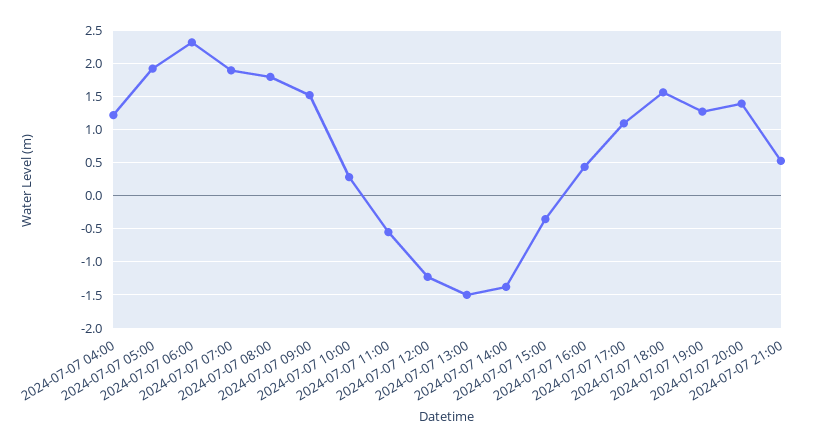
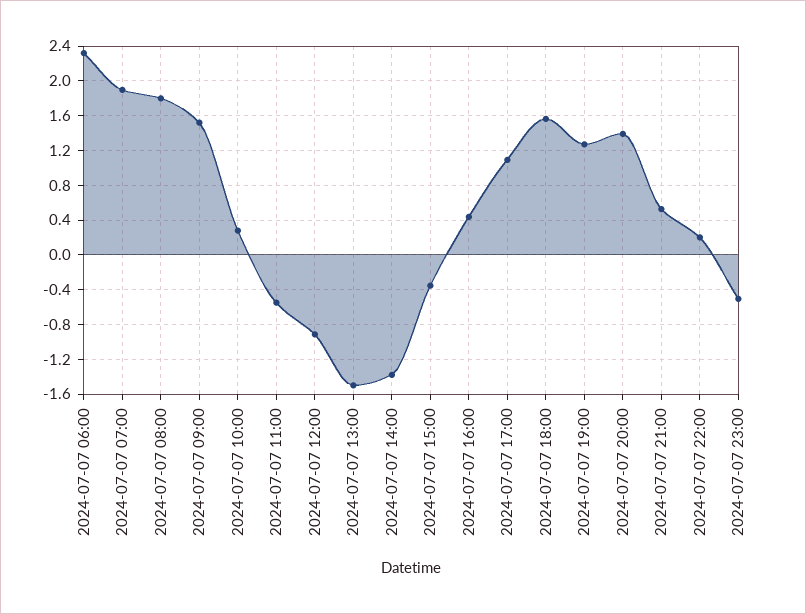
2024-07-07 04:00: 1.2 -> none
2024-07-07 05:00: 1.9 -> none
2024-07-07 12:00: -1.2 -> -0.9
2024-07-07 22:00: none -> 0.2
2024-07-07 23:00: none -> -0.5

